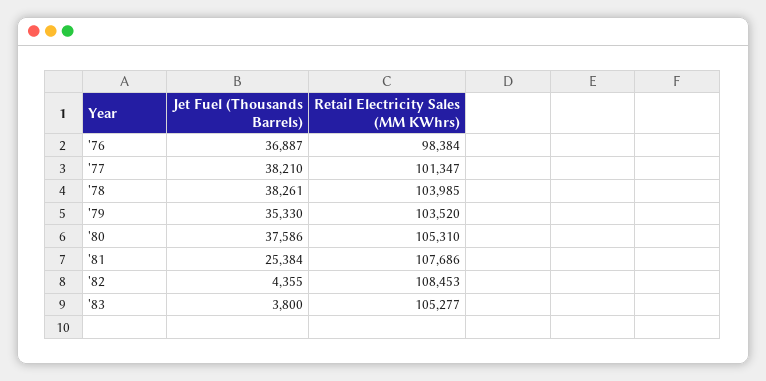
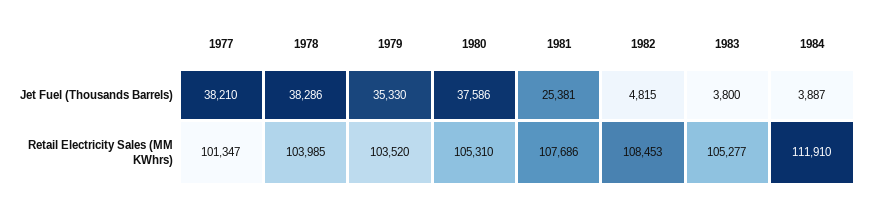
Jet Fuel (Thousands Barrels), '76: 36887 -> none
Retail Electricity Sales (MM KWhrs), '76: 98384 -> none
Jet Fuel (Thousands Barrels), '78: 38261 -> 38286
Jet Fuel (Thousands Barrels), '81: 25384 -> 25381
Jet Fuel (Thousands Barrels), '82: 4355 -> 4815
Jet Fuel (Thousands Barrels), 1984: none -> 3887
Retail Electricity Sales (MM KWhrs), 1984: none -> 111910

